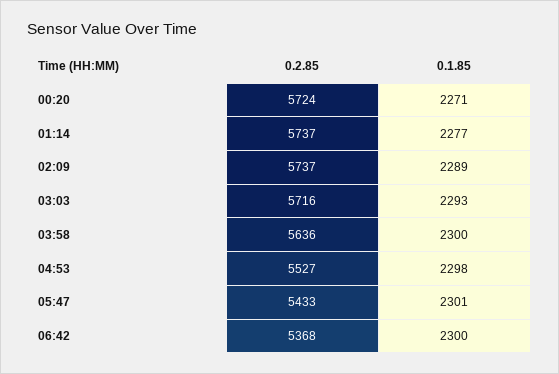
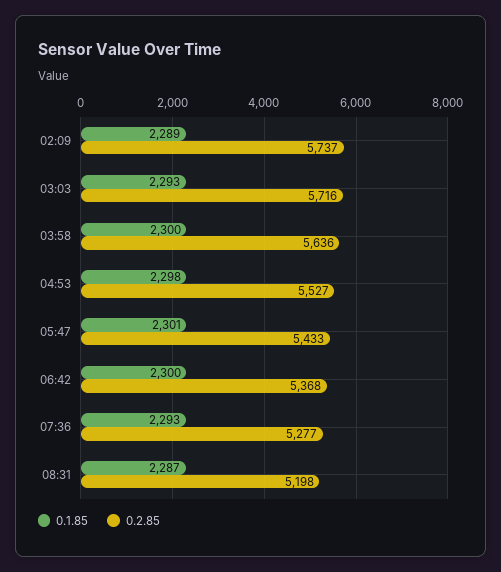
0.2.85, 00:20: 5724 -> none
0.1.85, 00:20: 2271 -> none
0.2.85, 01:14: 5737 -> none
0.1.85, 01:14: 2277 -> none
0.1.85, 07:36: none -> 2293
0.2.85, 07:36: none -> 5277
0.1.85, 08:31: none -> 2287
0.2.85, 08:31: none -> 5198

